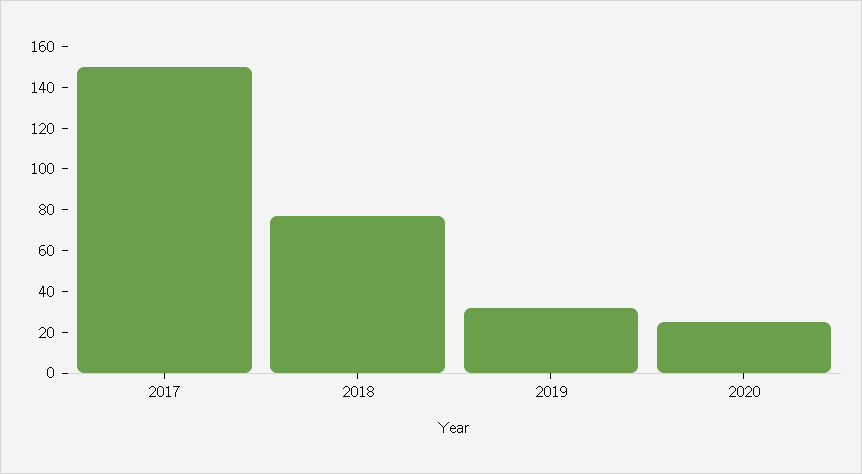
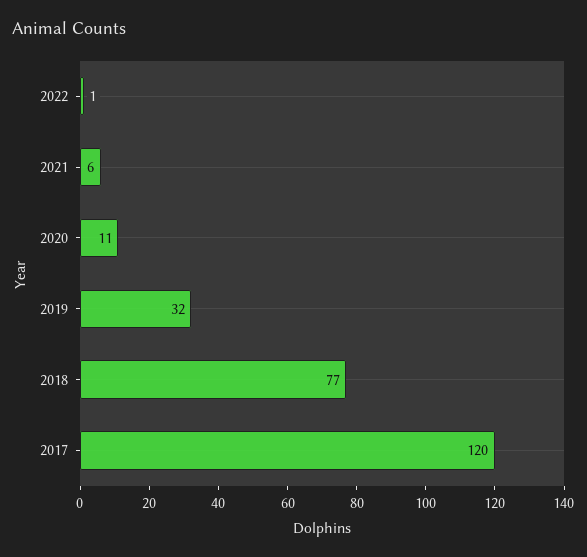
2017: 150 -> 120
2020: 25 -> 11
2022: none -> 1
2021: none -> 6

